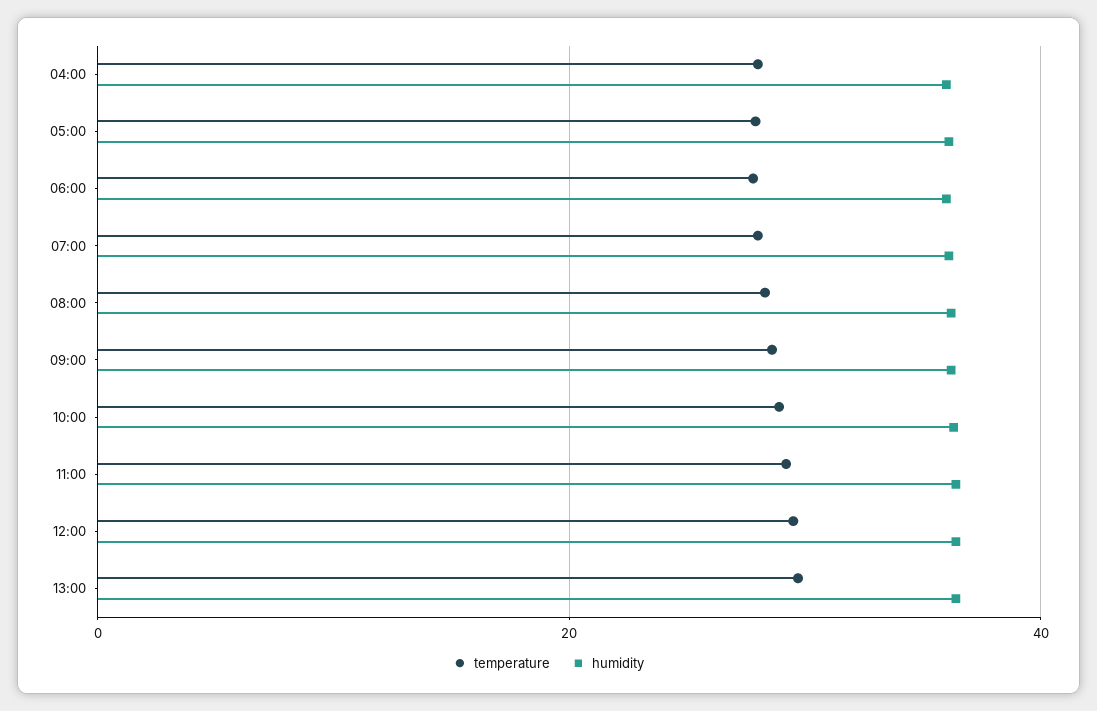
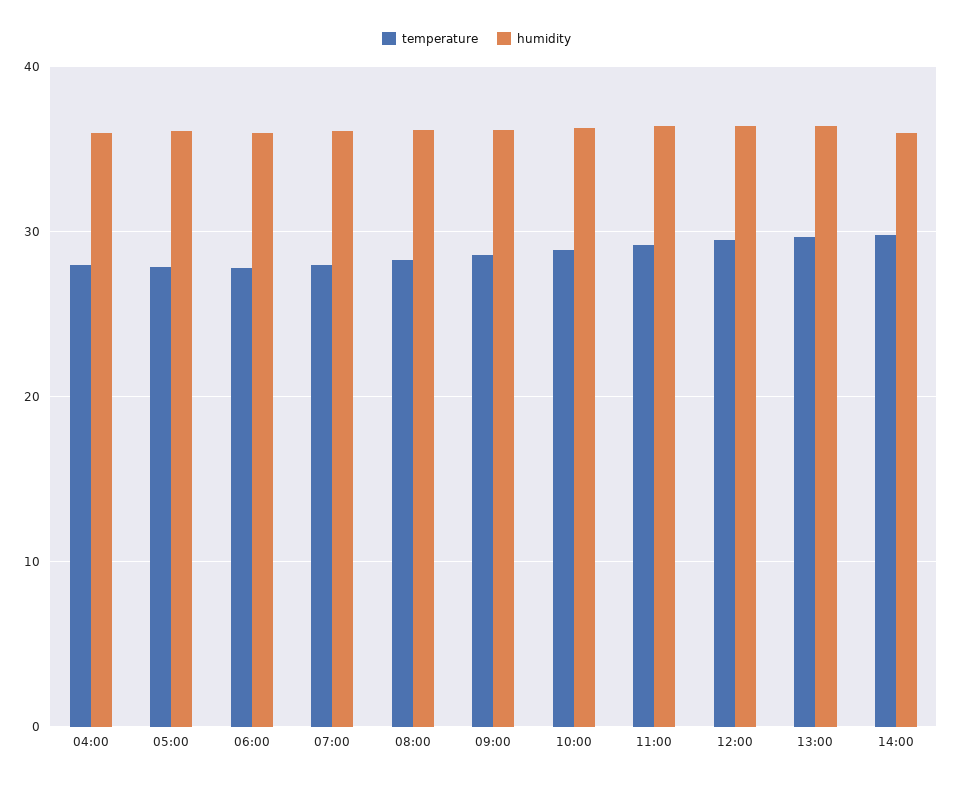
temperature, 14:00: none -> 30
humidity, 14:00: none -> 36

